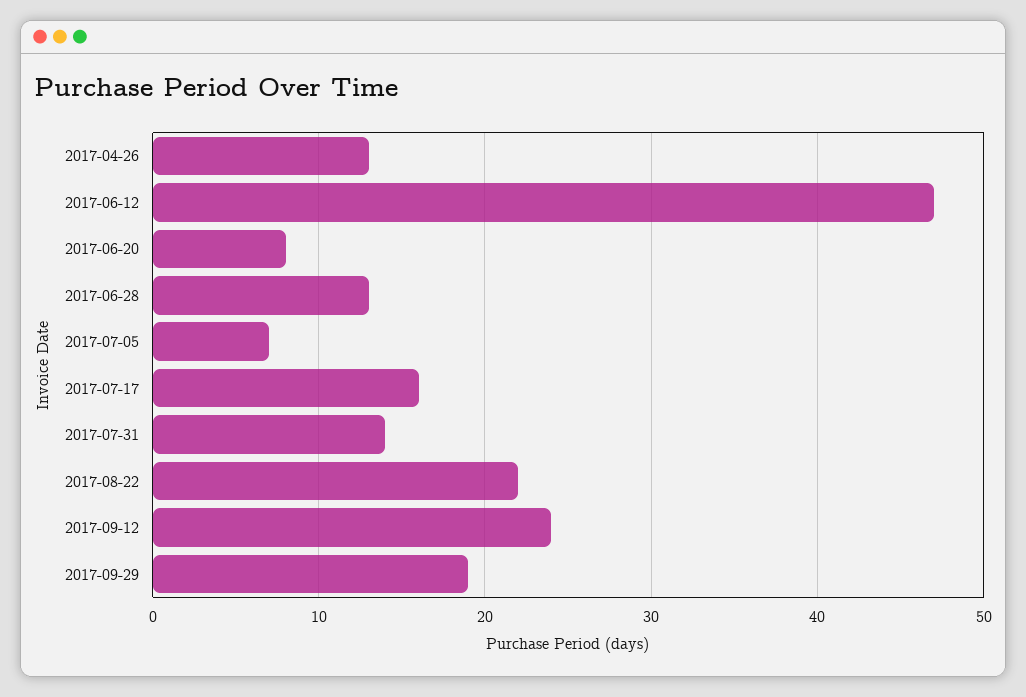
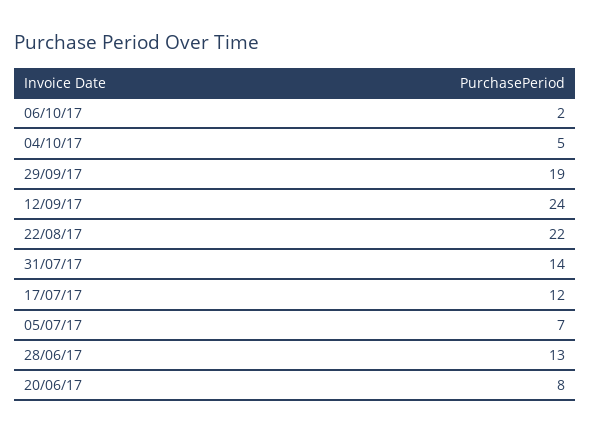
2017-04-26: 13 -> none
2017-06-12: 47 -> none
2017-07-17: 16 -> 12
06/10/17: none -> 2
04/10/17: none -> 5

